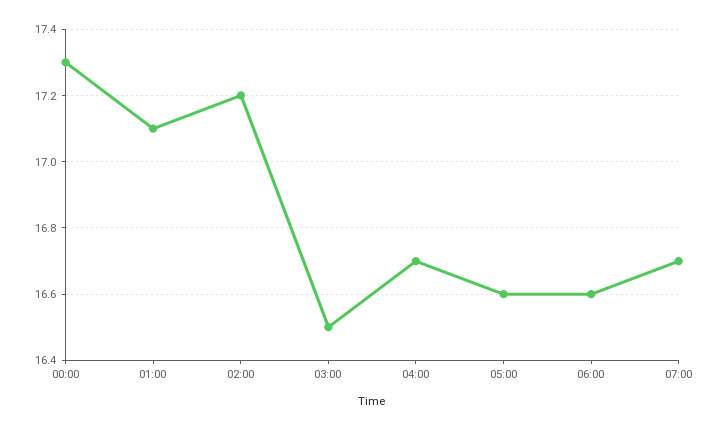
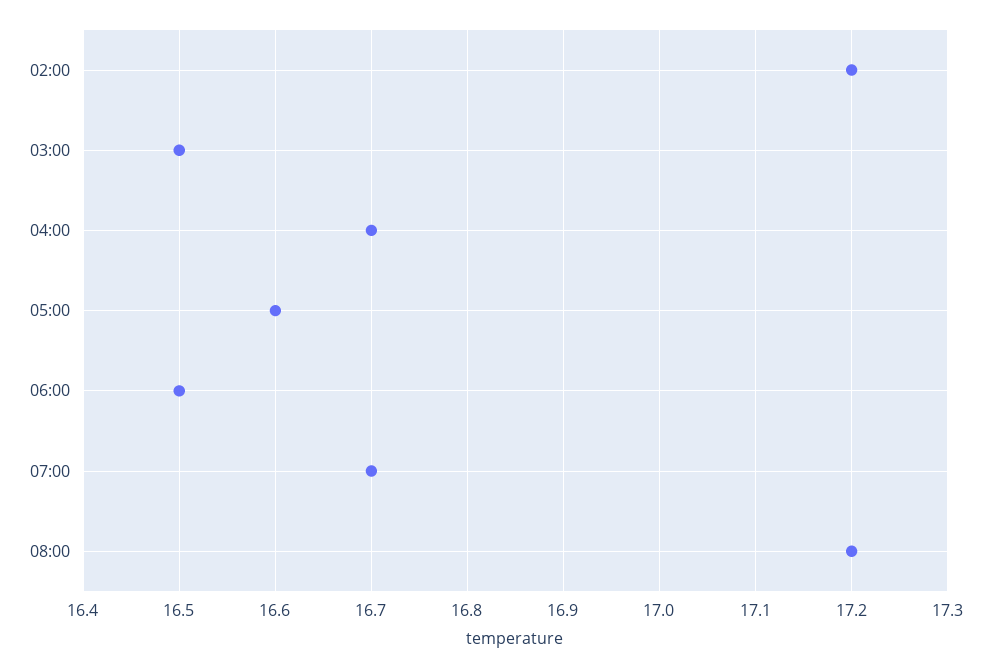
00:00: 17.3 -> none
01:00: 17.1 -> none
06:00: 16.6 -> 16.5
08:00: none -> 17.2

